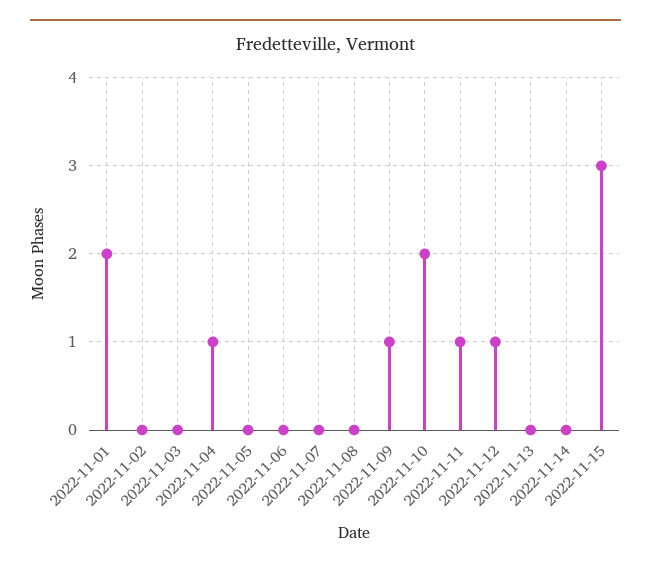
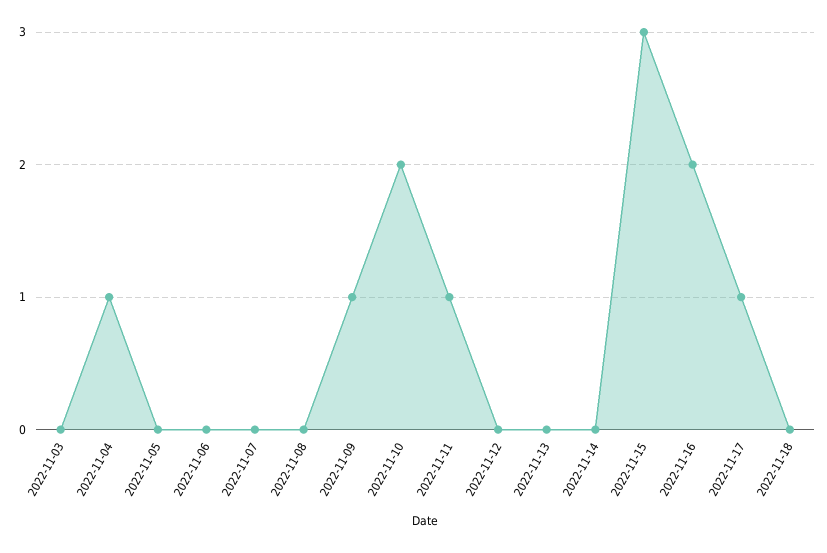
2022-11-01: 2 -> none
2022-11-02: 0 -> none
2022-11-12: 1 -> 0
2022-11-16: none -> 2
2022-11-17: none -> 1
2022-11-18: none -> 0

